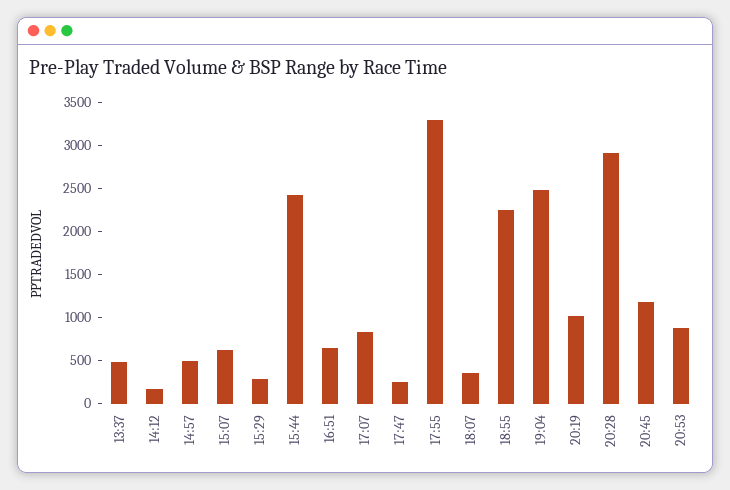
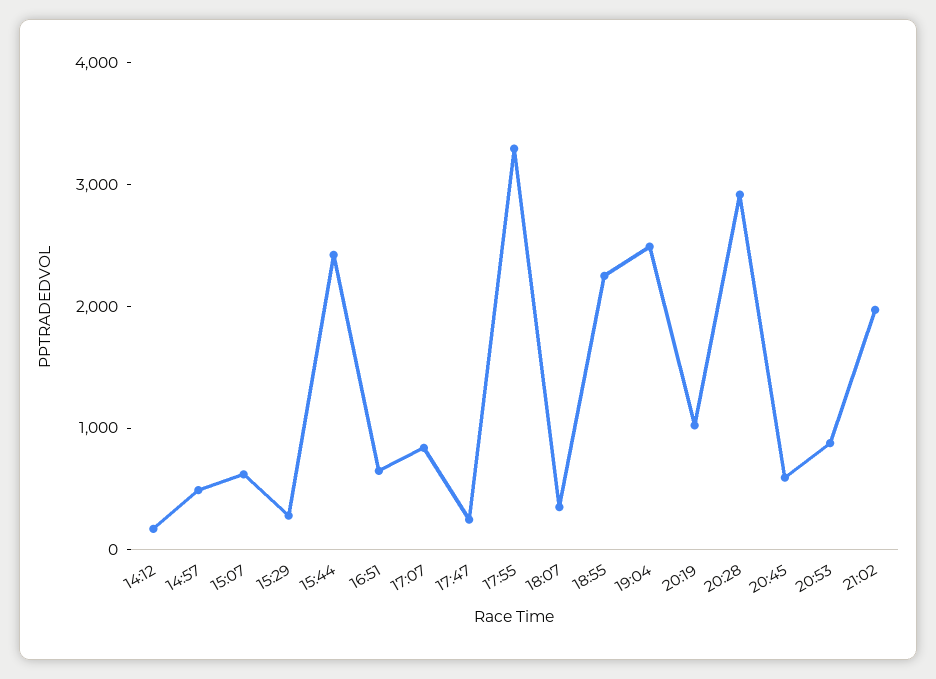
13:37: 500 -> none
20:45: 1200 -> 600
21:02: none -> 2000

